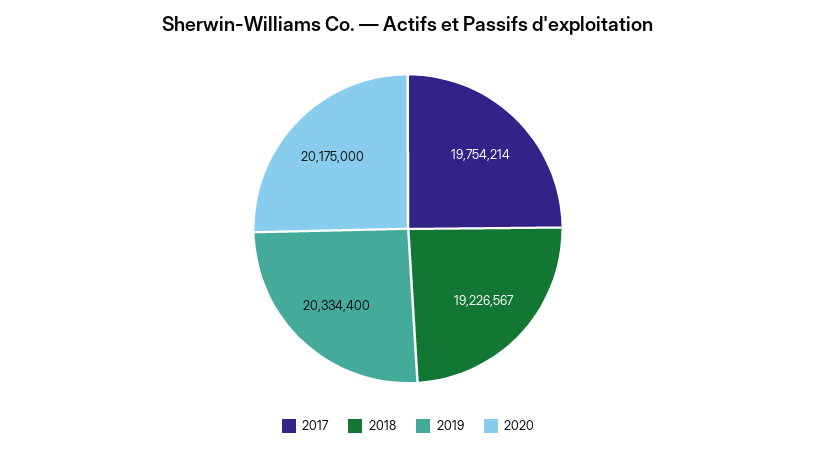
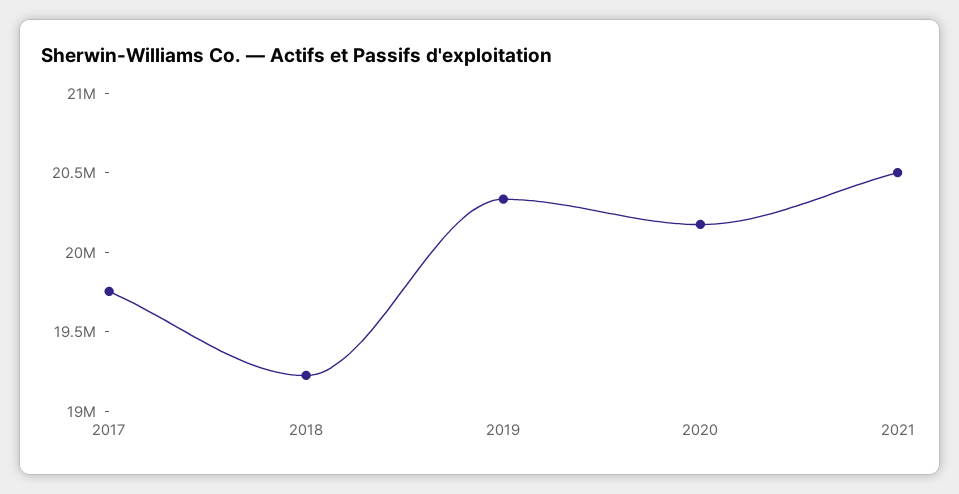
2021: none -> 20500000

